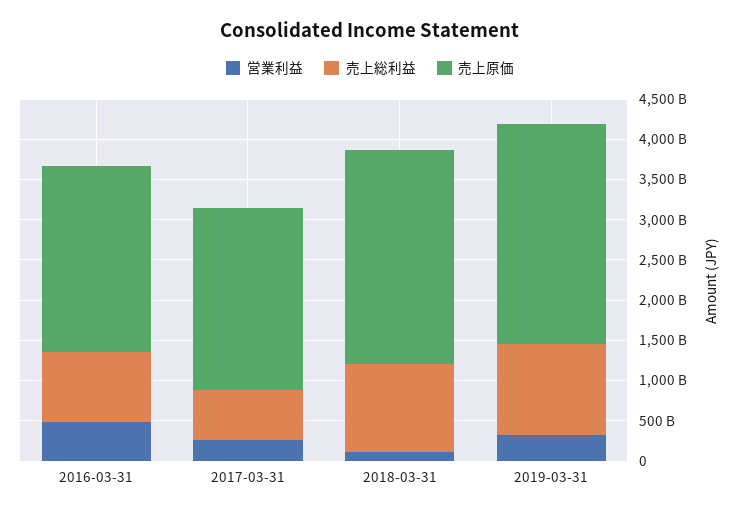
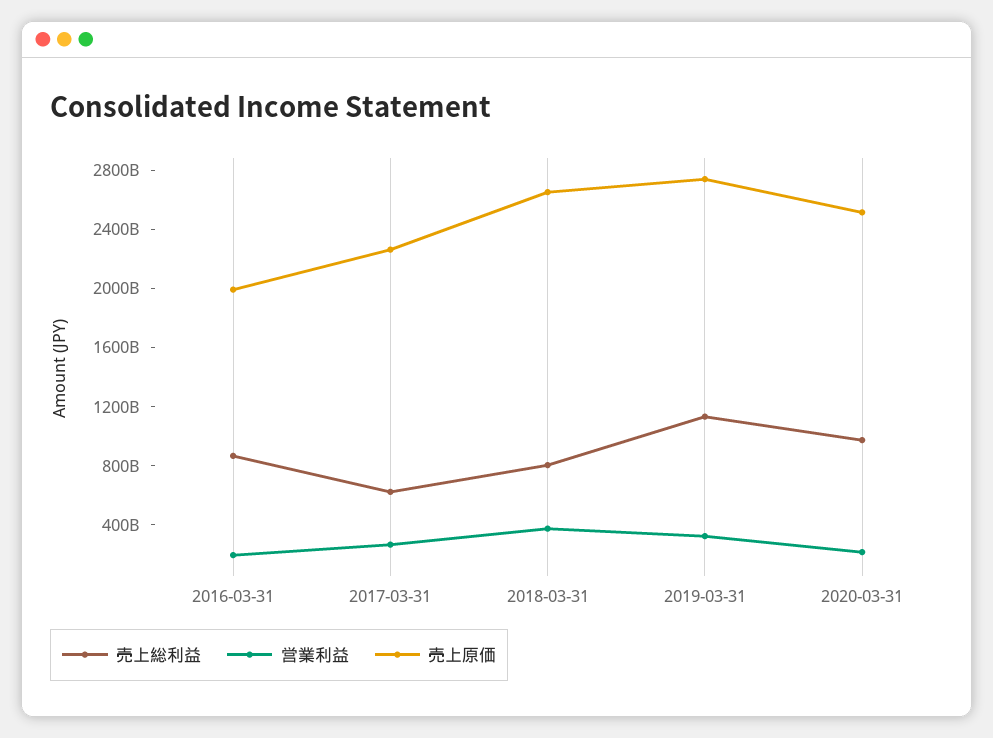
営業利益, 2016-03-31: 500000000000 -> 200000000000
売上原価, 2016-03-31: 2300000000000 -> 2000000000000
営業利益, 2018-03-31: 100000000000 -> 400000000000
売上総利益, 2018-03-31: 1100000000000 -> 800000000000
売上総利益, 2020-03-31: none -> 1000000000000
営業利益, 2020-03-31: none -> 200000000000
売上原価, 2020-03-31: none -> 2500000000000

